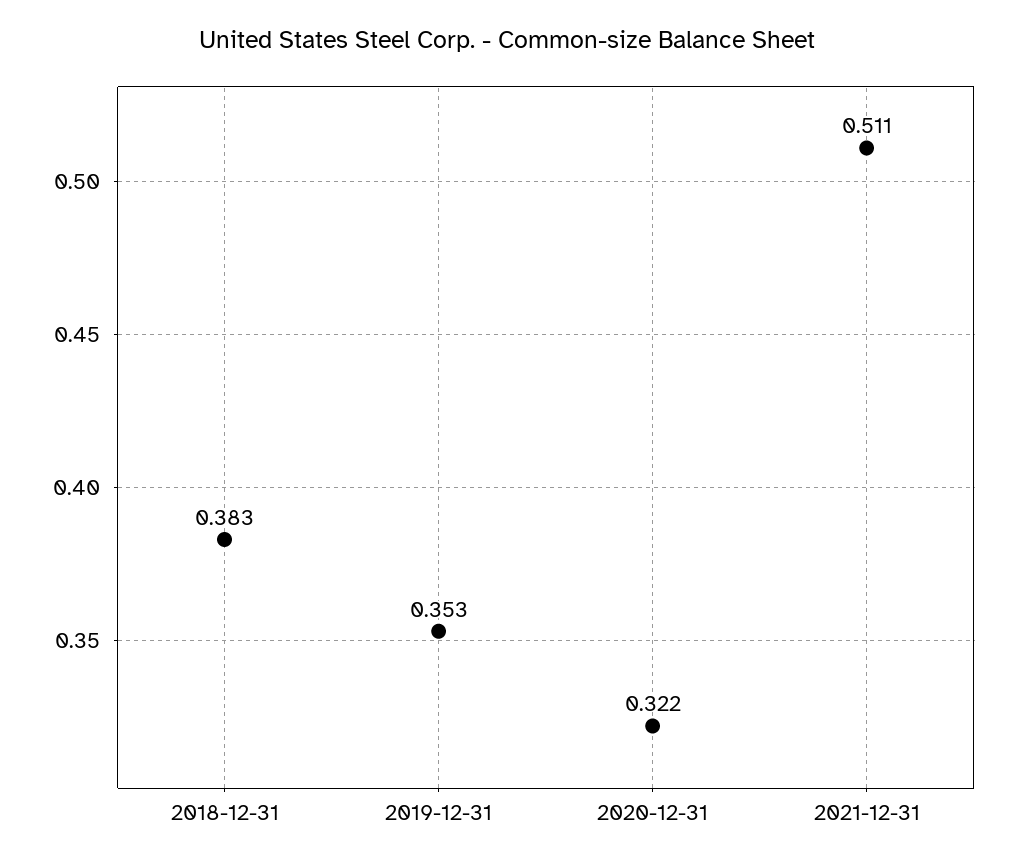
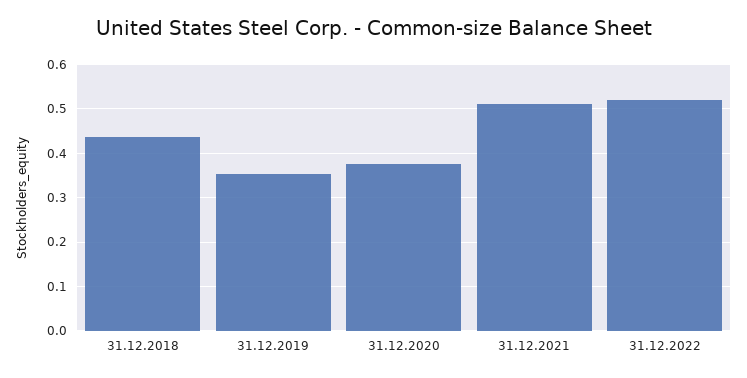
2018-12-31: 0.383 -> 0.44
2020-12-31: 0.322 -> 0.38
31.12.2022: none -> 0.52

